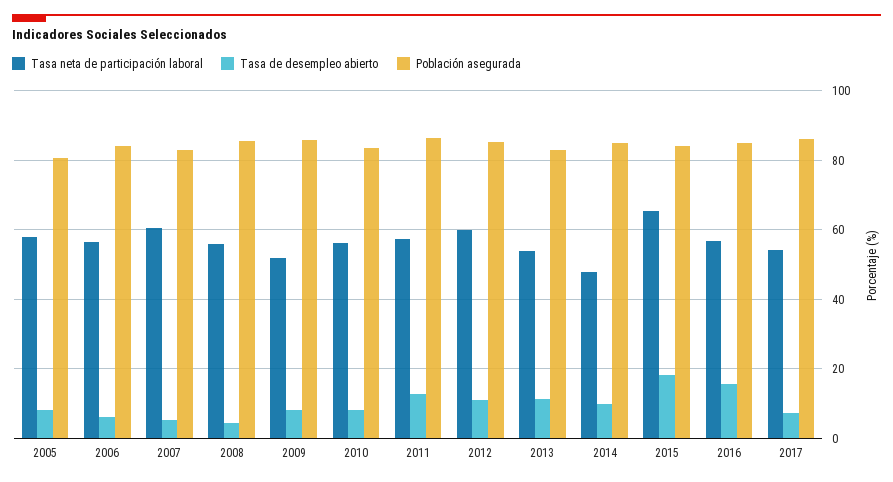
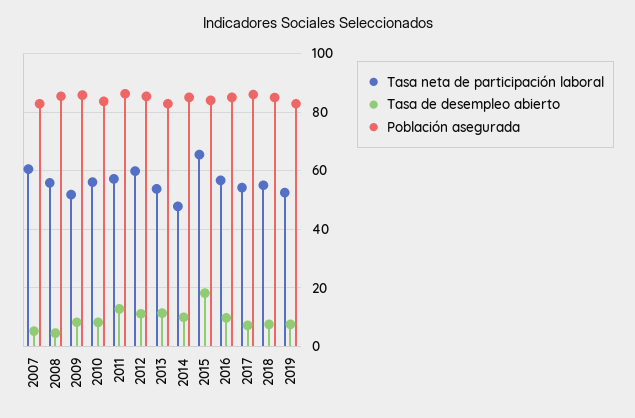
Tasa neta de participación laboral, 2005: 58 -> none
Tasa de desempleo abierto, 2005: 8 -> none
Población asegurada, 2005: 80 -> none
Tasa neta de participación laboral, 2006: 56 -> none
Tasa de desempleo abierto, 2006: 6 -> none
Población asegurada, 2006: 84 -> none
Tasa de desempleo abierto, 2016: 16 -> 10
Tasa neta de participación laboral, 2018: none -> 55
Tasa de desempleo abierto, 2018: none -> 7.5
Población asegurada, 2018: none -> 85
Tasa neta de participación laboral, 2019: none -> 52.5
Tasa de desempleo abierto, 2019: none -> 7.5
Población asegurada, 2019: none -> 82.5

